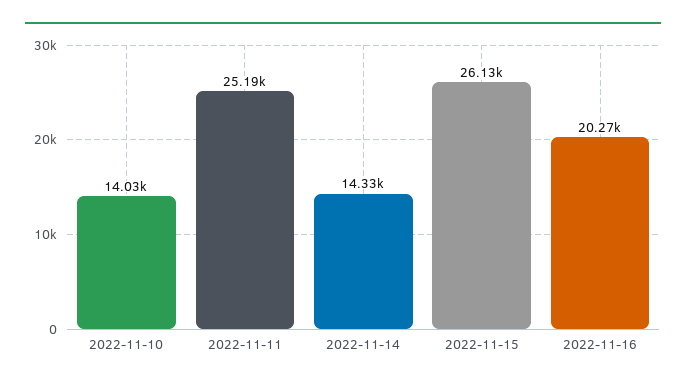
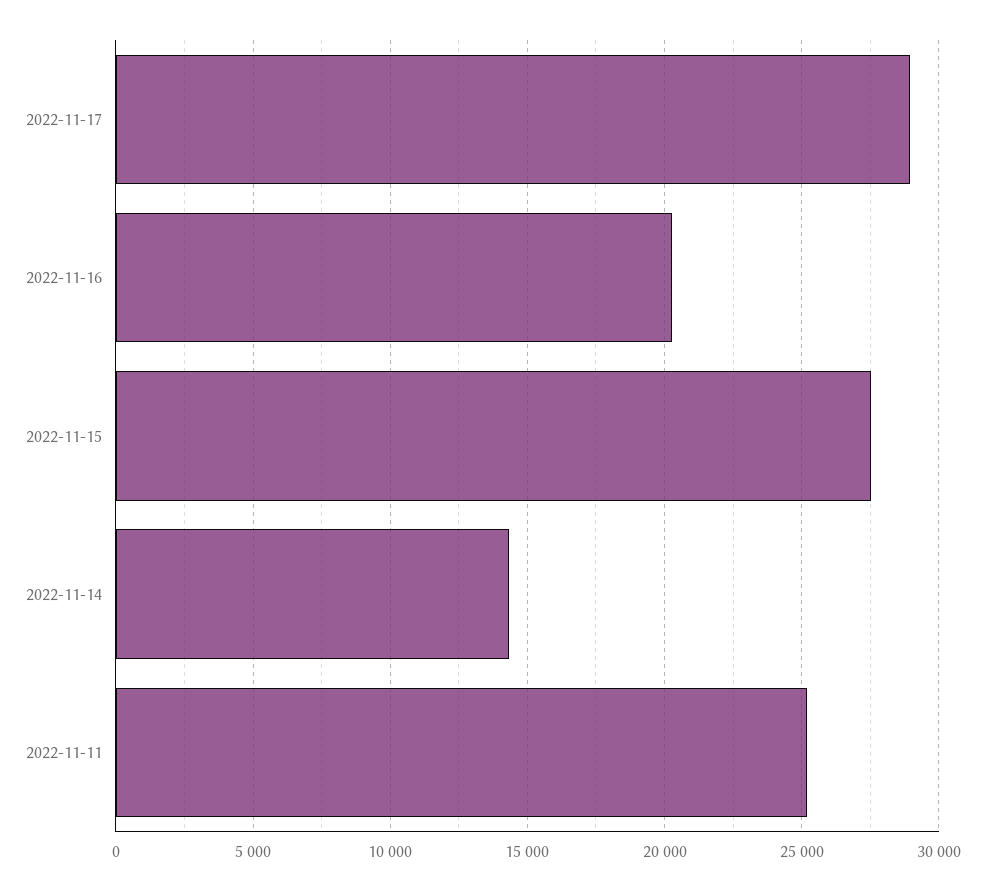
2022-11-10: 14030 -> none
2022-11-15: 26130 -> 27500
2022-11-17: none -> 29000

